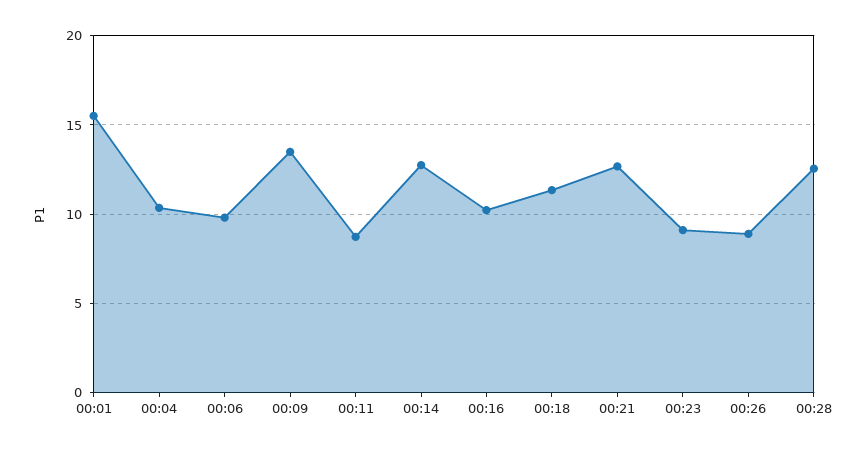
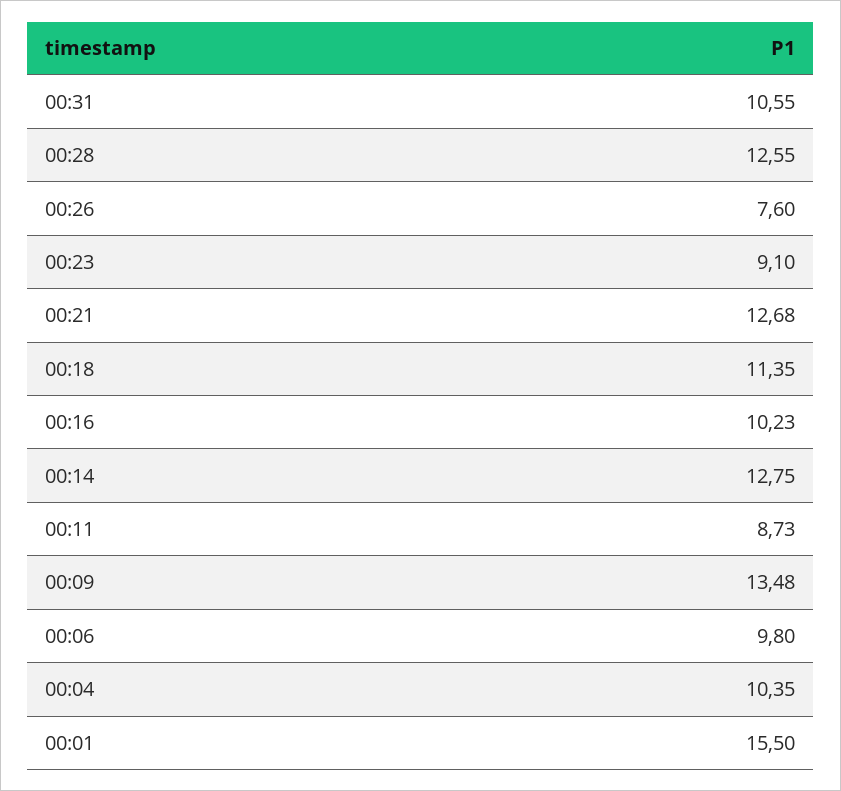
00:26: 9 -> 7.6
00:31: none -> 10.55

